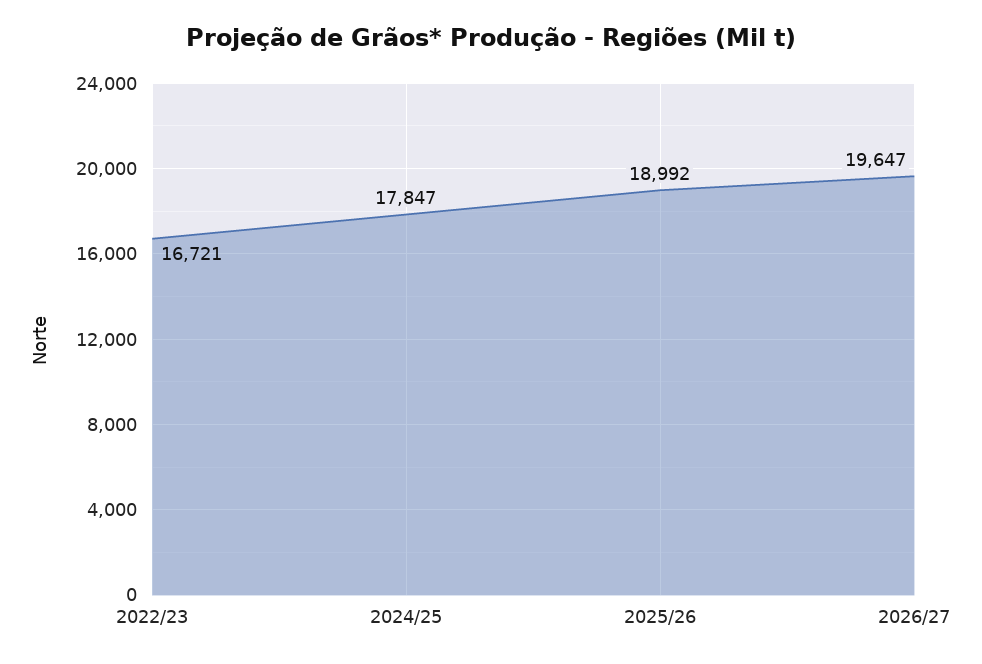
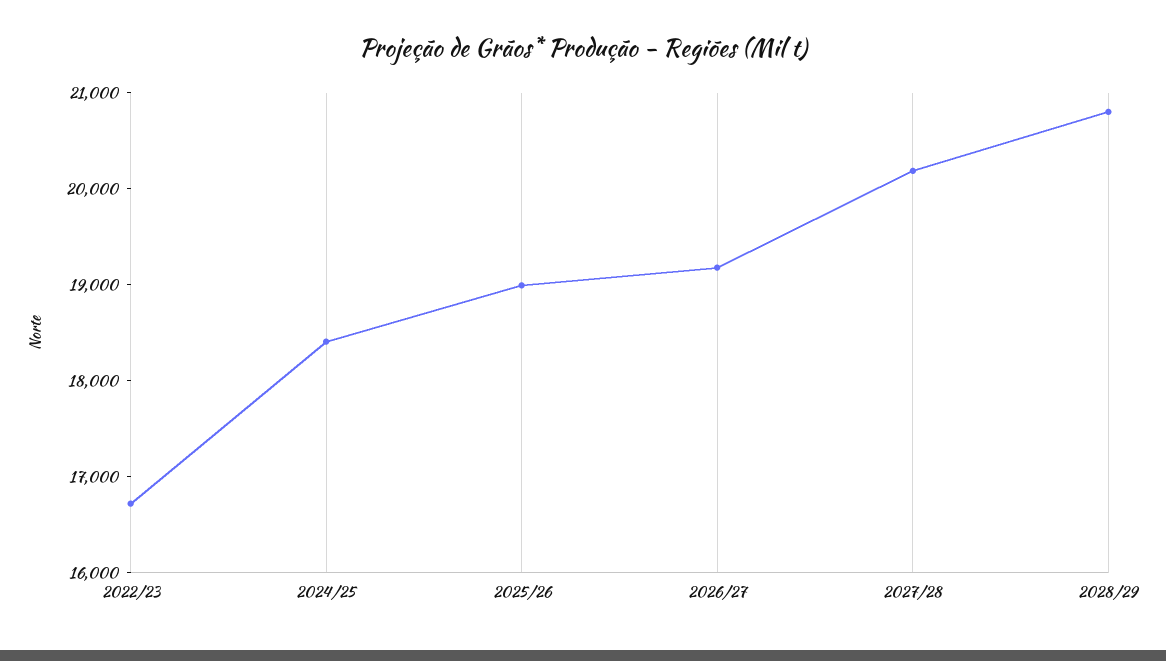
2024/25: 17847 -> 18400
2026/27: 19647 -> 19200
2027/28: none -> 20200
2028/29: none -> 20800

